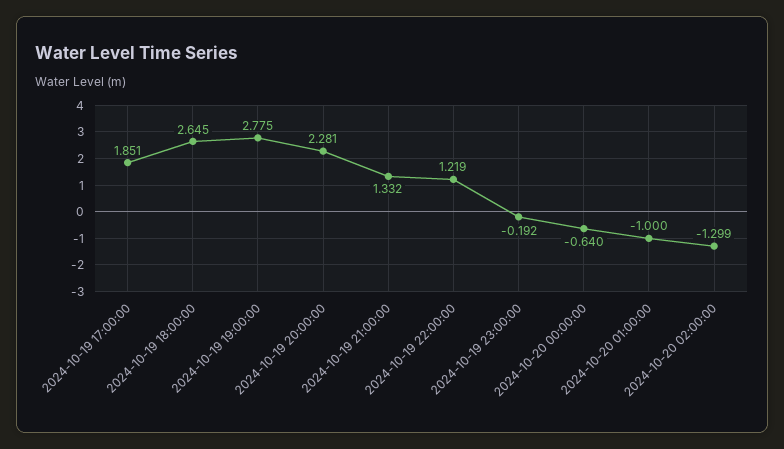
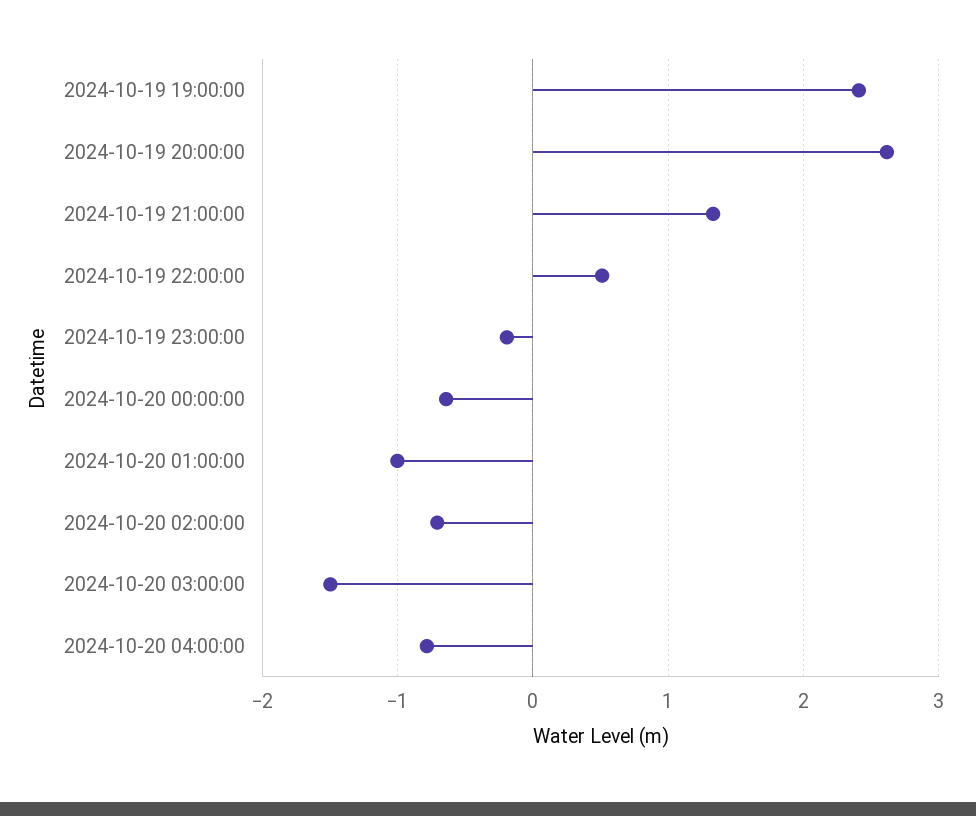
2024-10-19 17:00:00: 1.851 -> none
2024-10-19 18:00:00: 2.645 -> none
2024-10-19 19:00:00: 2.775 -> 2.4
2024-10-19 20:00:00: 2.281 -> 2.6
2024-10-19 22:00:00: 1.219 -> 0.5
2024-10-20 02:00:00: -1.299 -> -0.7
2024-10-20 03:00:00: none -> -1.5
2024-10-20 04:00:00: none -> -0.8

